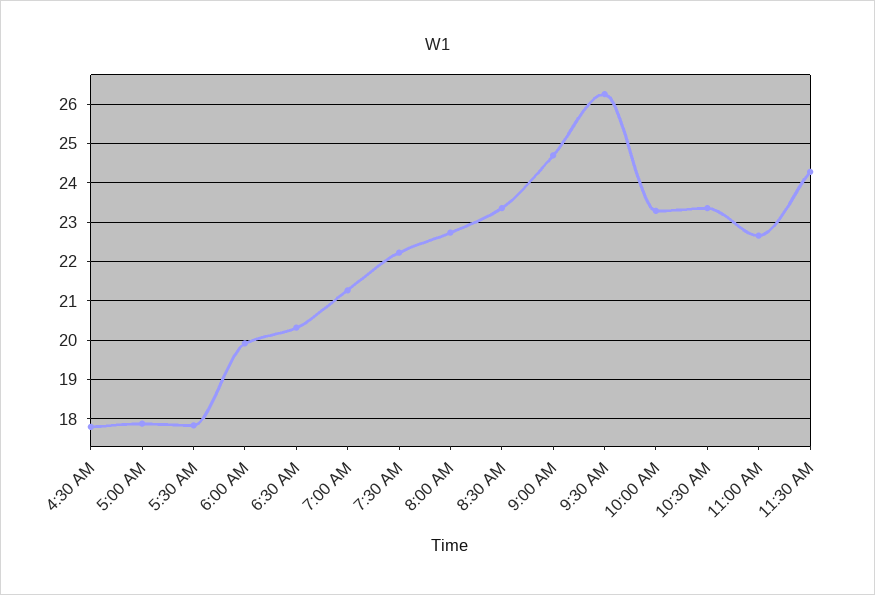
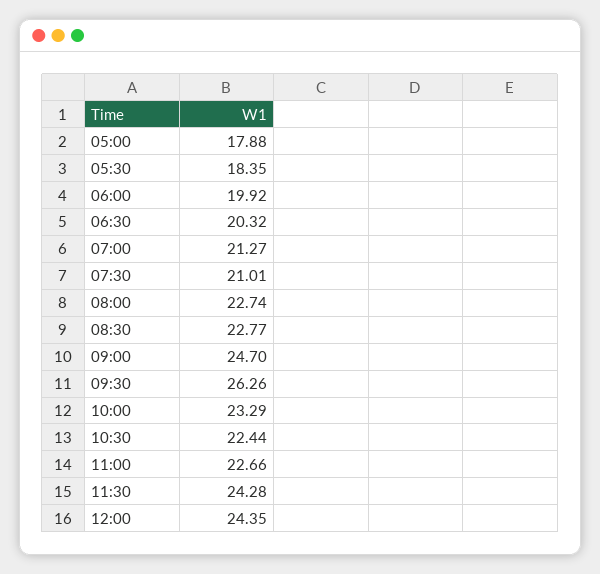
4:30 AM: 17.8 -> none
5:30 AM: 17.8 -> 18.35
7:30 AM: 22.2 -> 21.01
8:30 AM: 23.4 -> 22.77
10:30 AM: 23.4 -> 22.44
12:00: none -> 24.35

